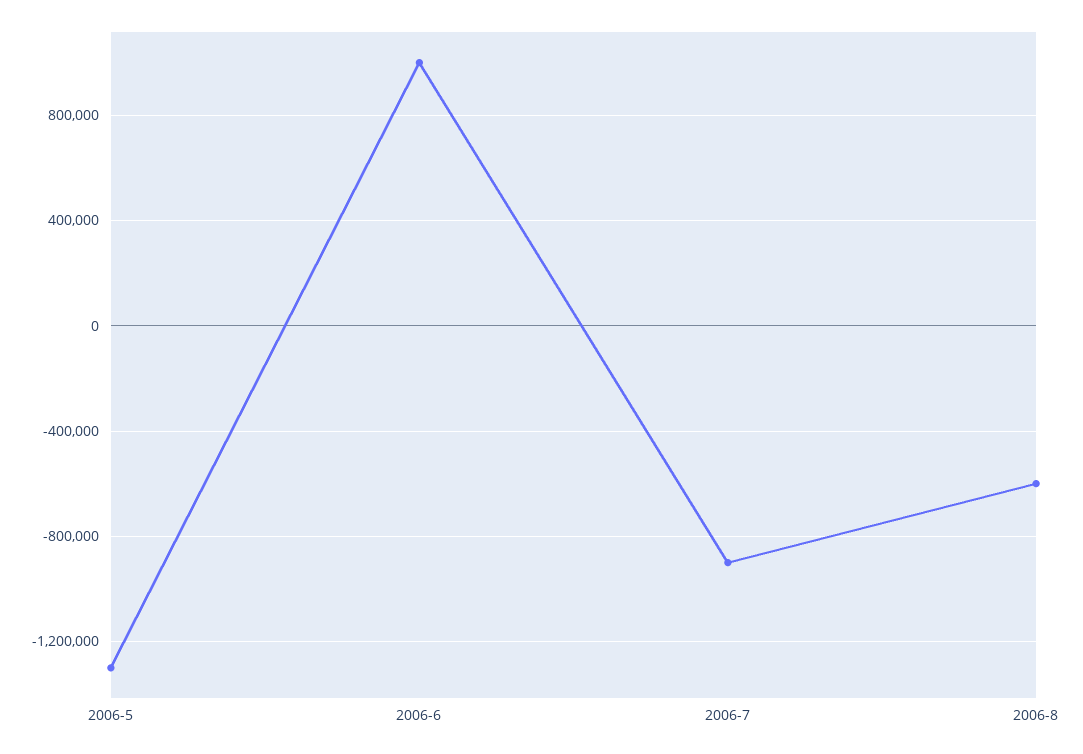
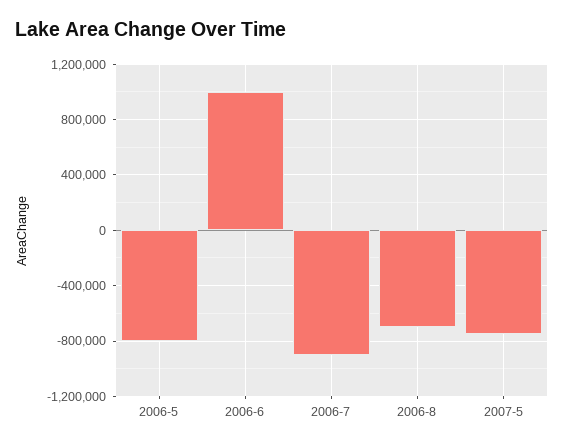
2006-5: -1300000 -> -800000
2006-8: -600000 -> -700000
2007-5: none -> -750000

